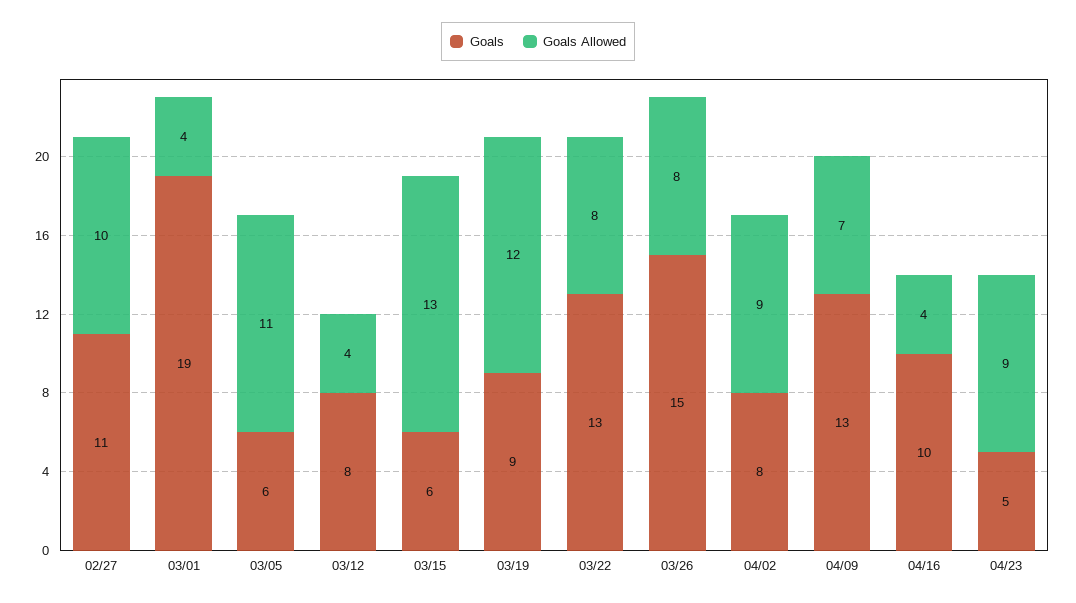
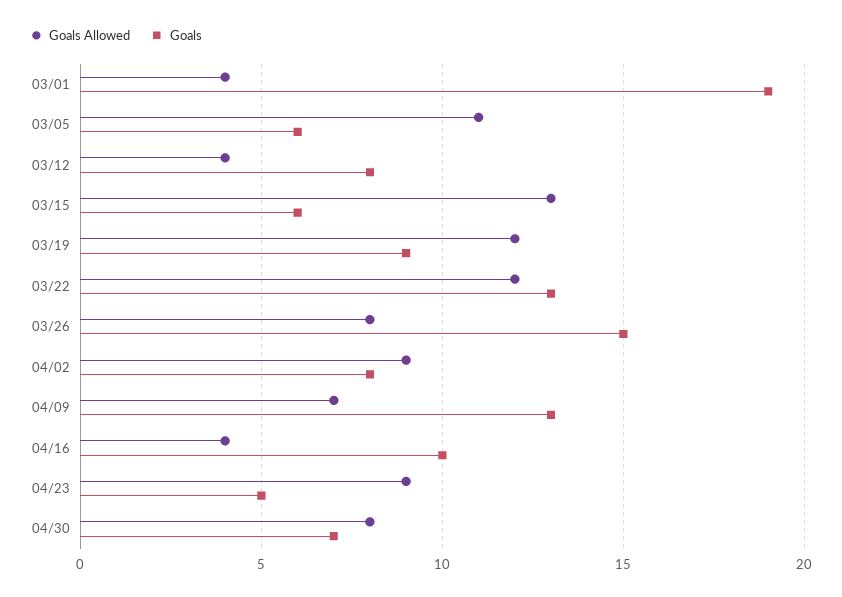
Goals, 02/27: 11 -> none
Goals Allowed, 02/27: 10 -> none
Goals Allowed, 03/22: 8 -> 12
Goals Allowed, 04/30: none -> 8
Goals, 04/30: none -> 7

